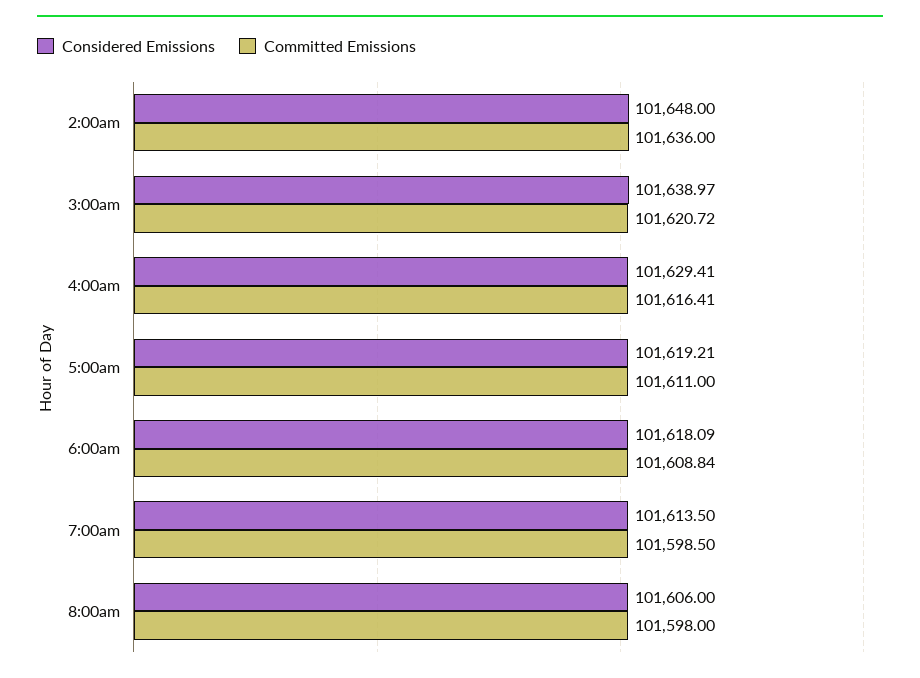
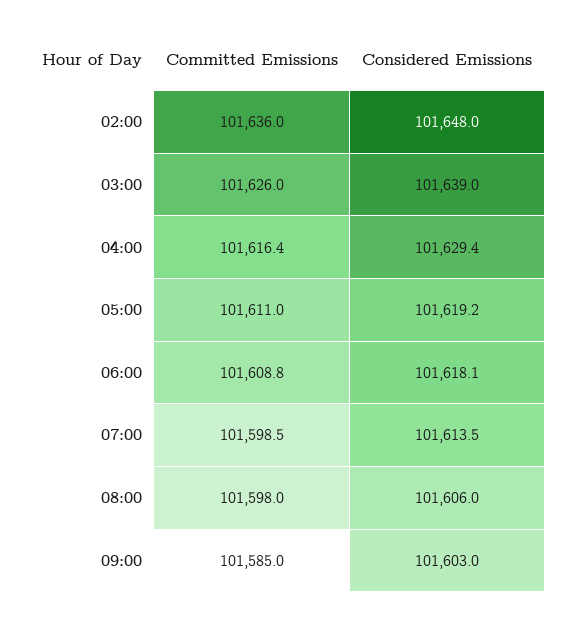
Committed Emissions, 3:00am: 101620.72 -> 101626
Committed Emissions, 09:00: none -> 101585
Considered Emissions, 09:00: none -> 101603

